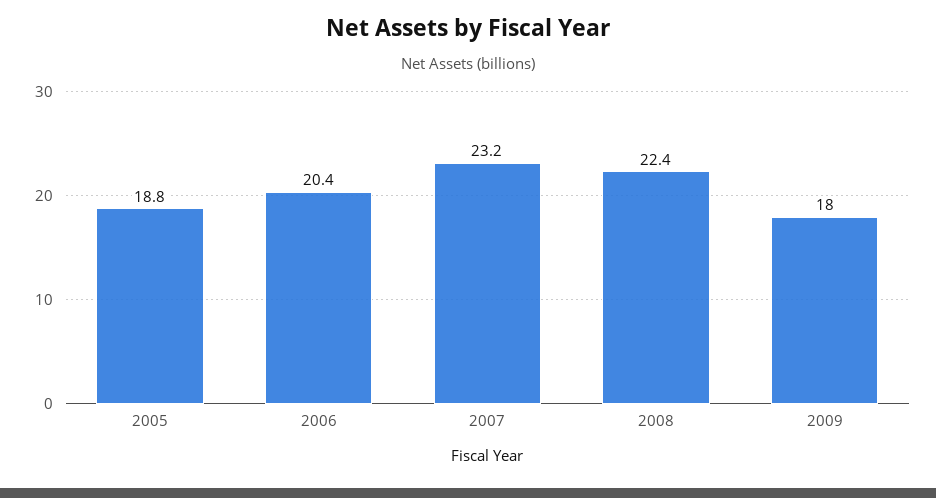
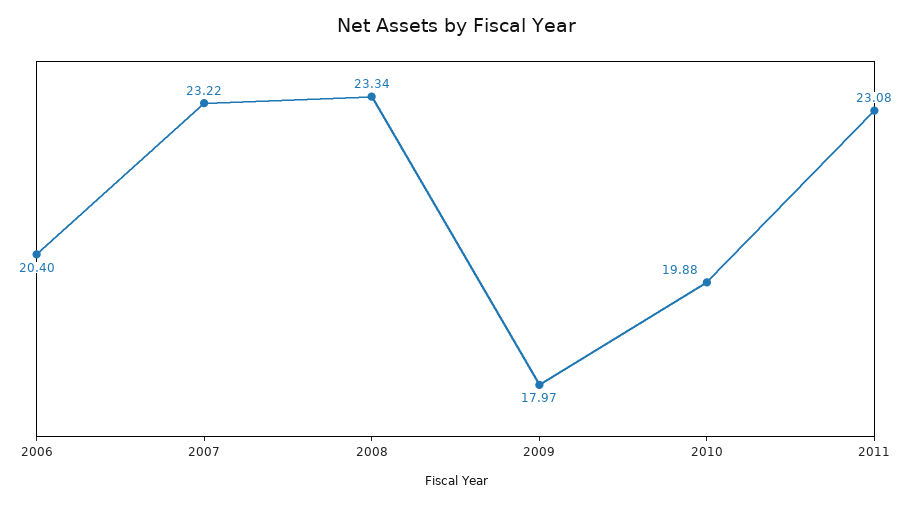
2005: 18.8 -> none
2008: 22.4 -> 23.34
2010: none -> 19.88
2011: none -> 23.08

